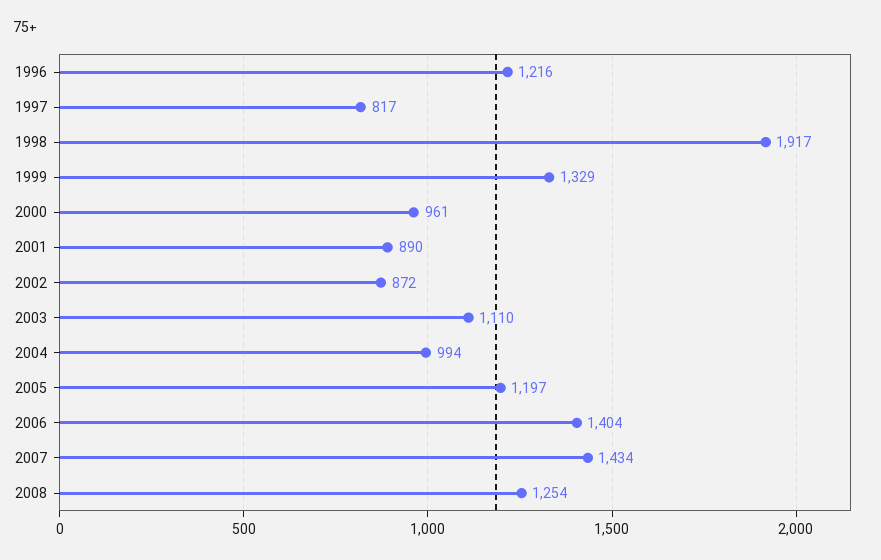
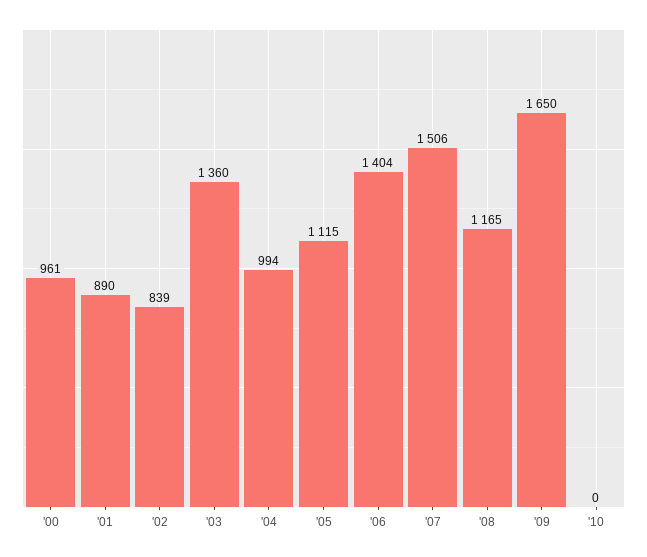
1996: 1216 -> none
1997: 817 -> none
1998: 1917 -> none
1999: 1329 -> none
2002: 872 -> 839
2003: 1110 -> 1360
2005: 1197 -> 1115
2007: 1434 -> 1506
2008: 1254 -> 1165
'09: none -> 1650
'10: none -> 0

